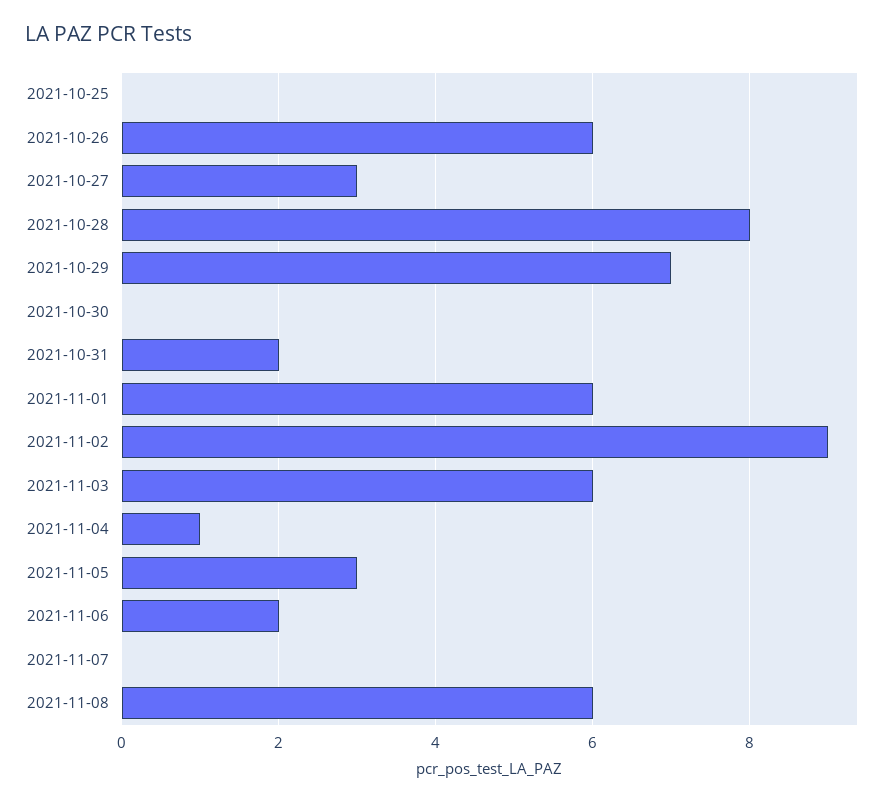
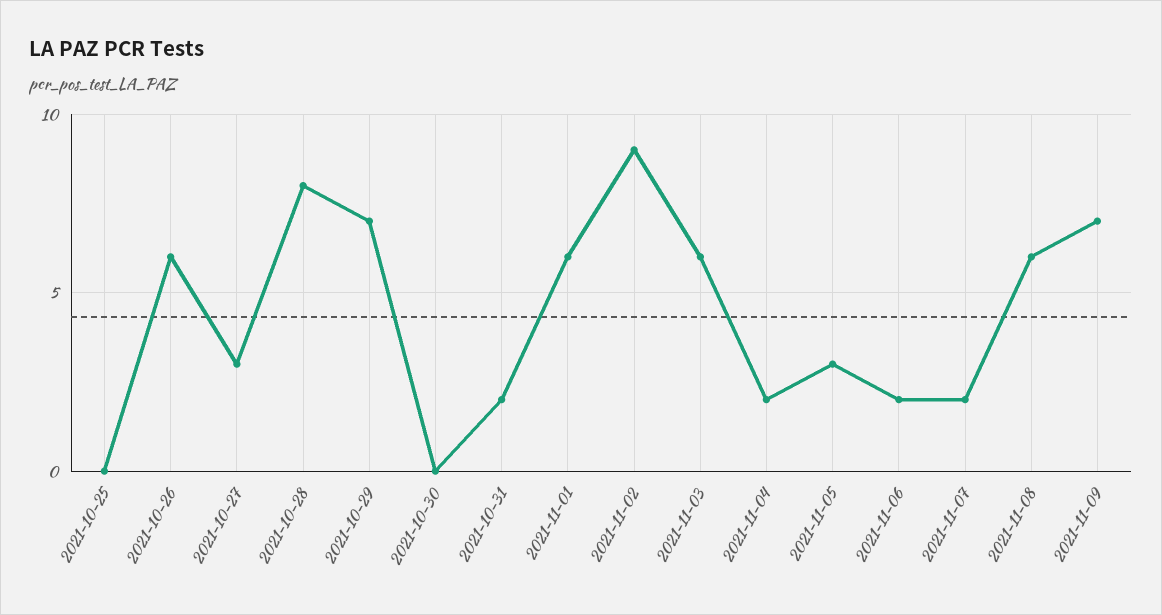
2021-11-04: 1 -> 2
2021-11-07: 0 -> 2
2021-11-09: none -> 7

